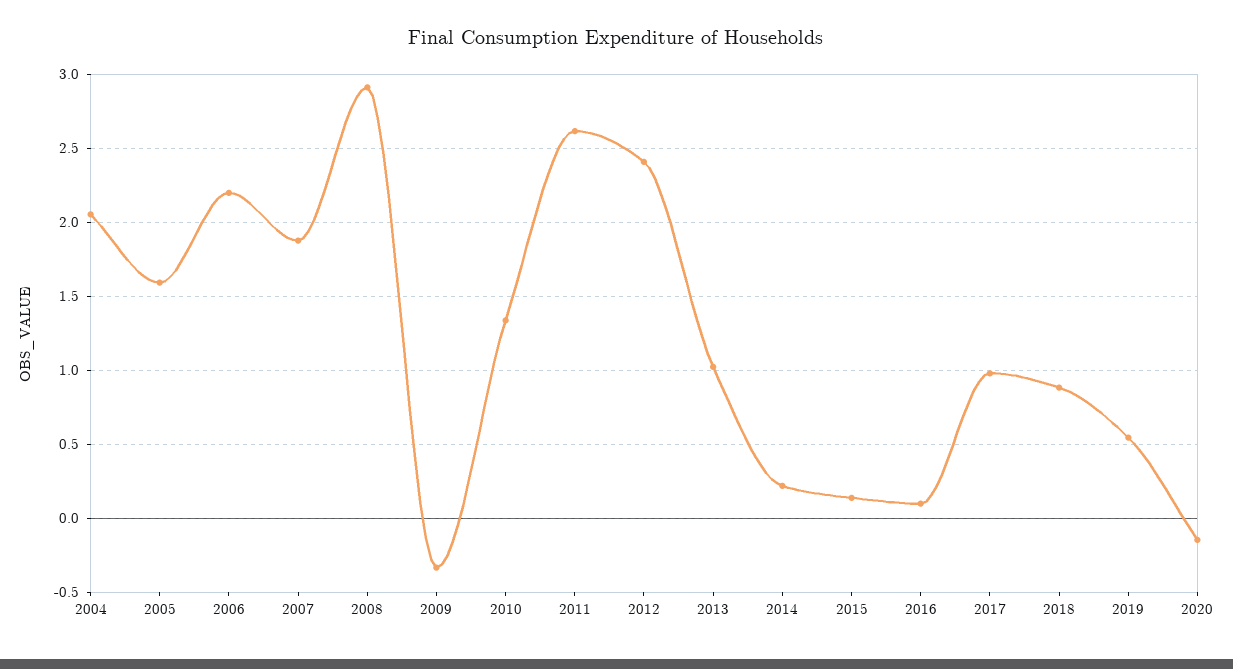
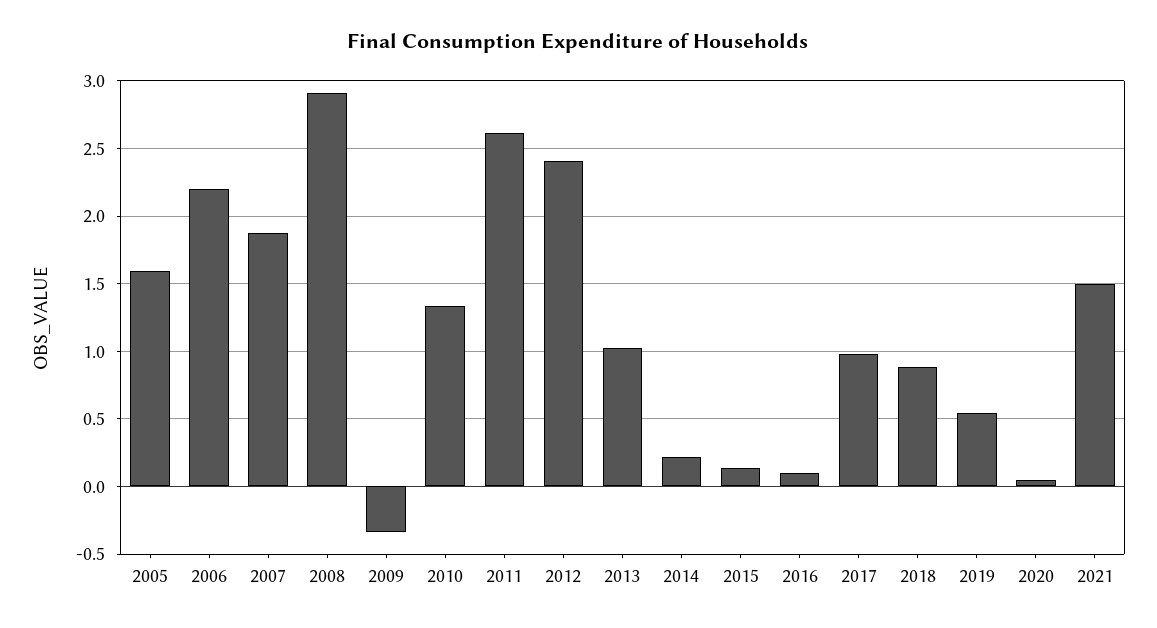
2004: 2.05 -> none
2020: -0.15 -> 0.05
2021: none -> 1.5

